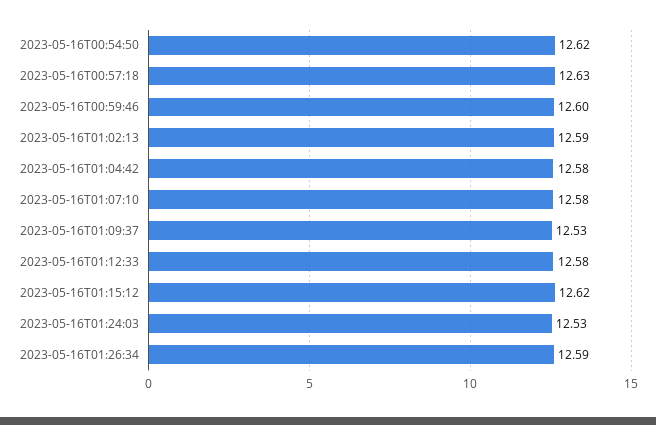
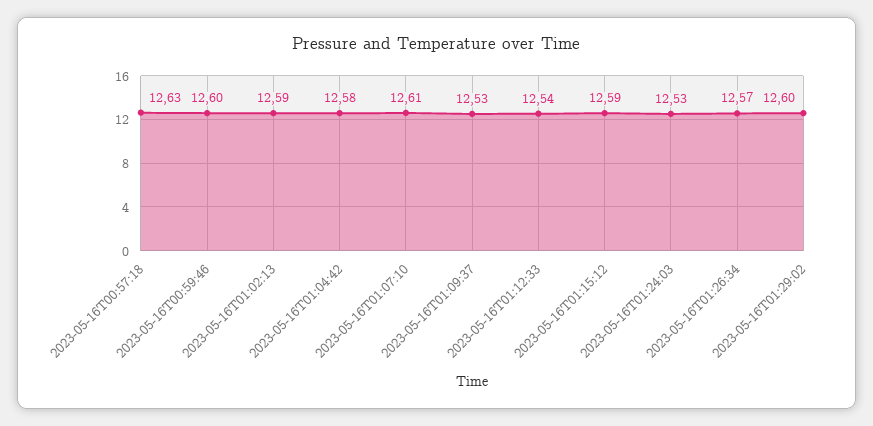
2023-05-16T00:54:50: 12.62 -> none
2023-05-16T01:07:10: 12.58 -> 12.61
2023-05-16T01:12:33: 12.58 -> 12.54
2023-05-16T01:15:12: 12.62 -> 12.59
2023-05-16T01:26:34: 12.59 -> 12.57
2023-05-16T01:29:02: none -> 12.6

